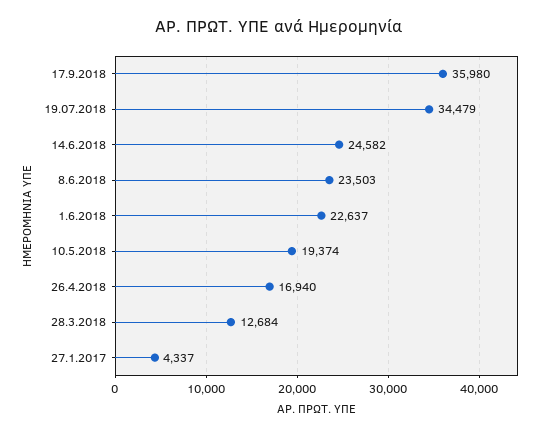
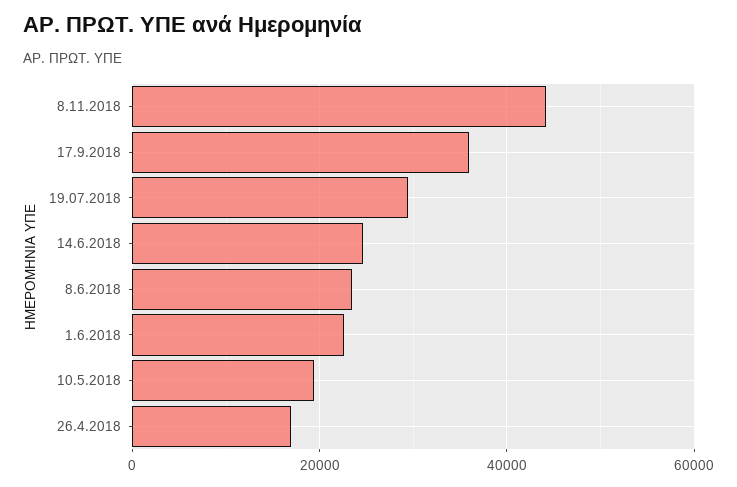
19.07.2018: 34479 -> 30000
28.3.2018: 12684 -> none
27.1.2017: 4337 -> none
8.11.2018: none -> 44000

